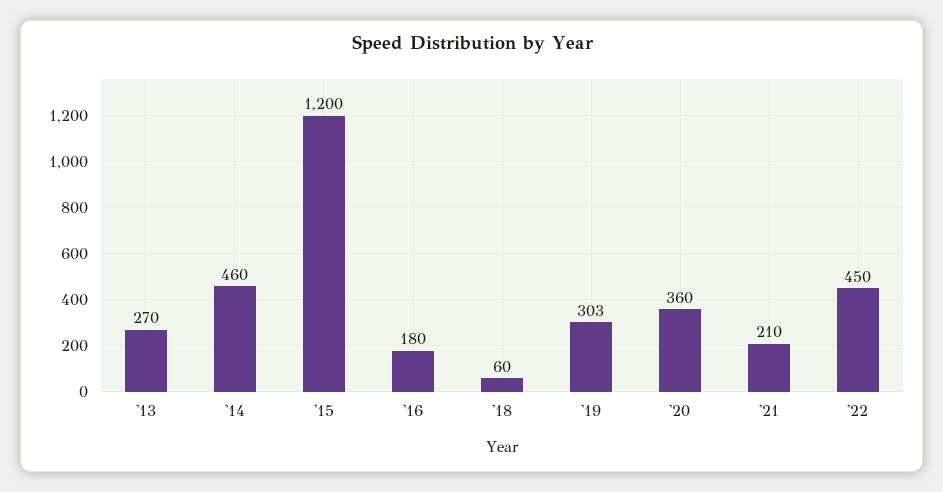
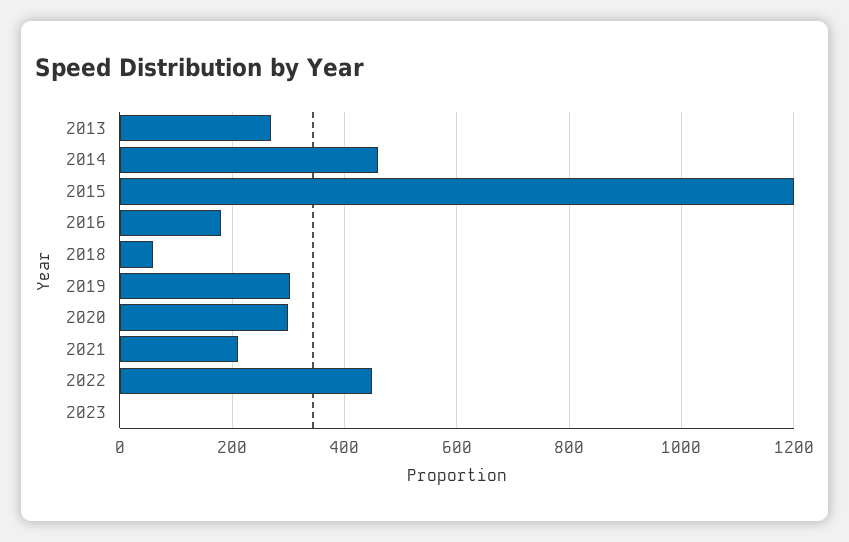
'20: 360 -> 300
2023: none -> 0

